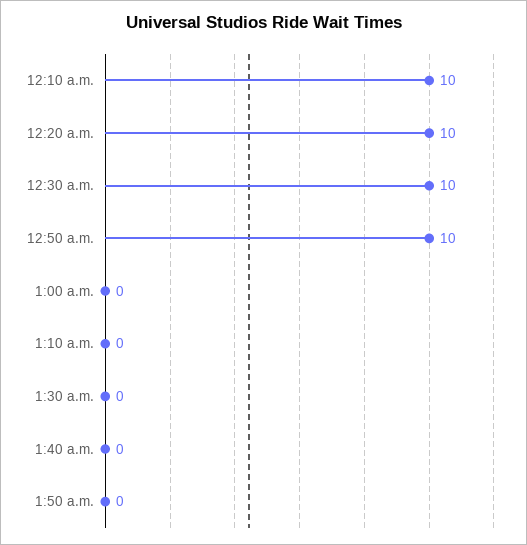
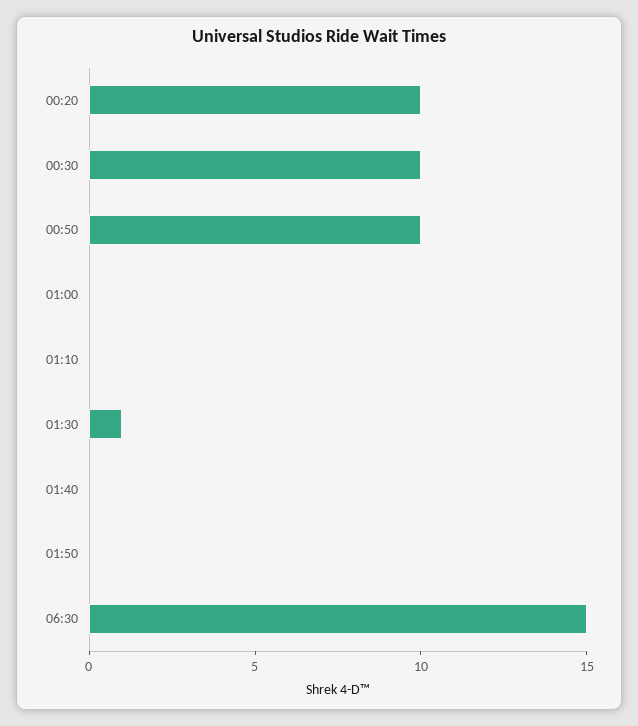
12:10 a.m.: 10 -> none
1:30 a.m.: 0 -> 1
06:30: none -> 15

